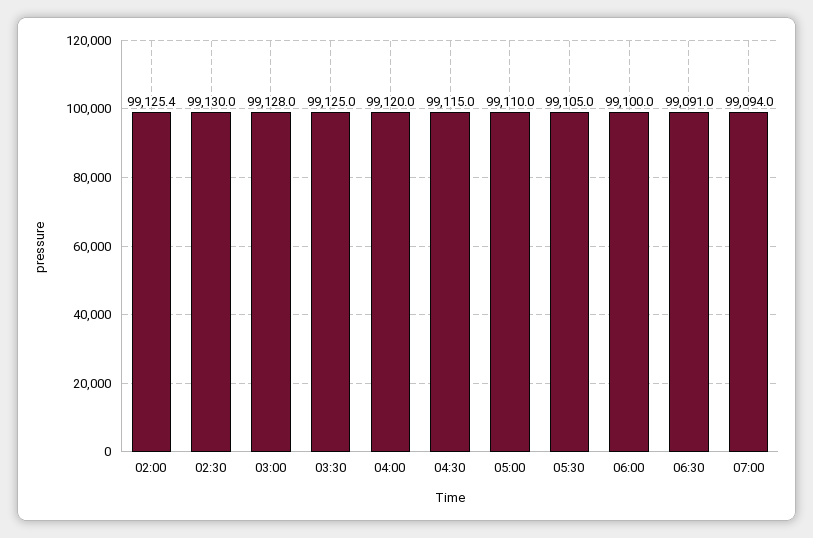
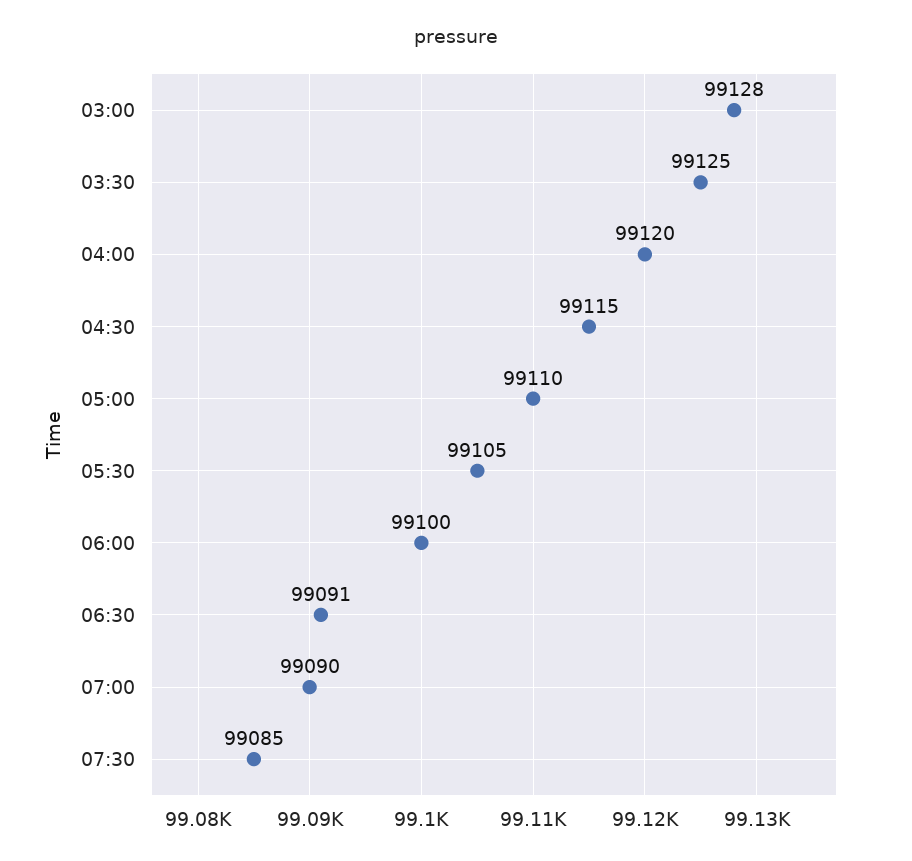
02:00: 99125.4 -> none
02:30: 99130 -> none
07:00: 99094 -> 99090
07:30: none -> 99085

